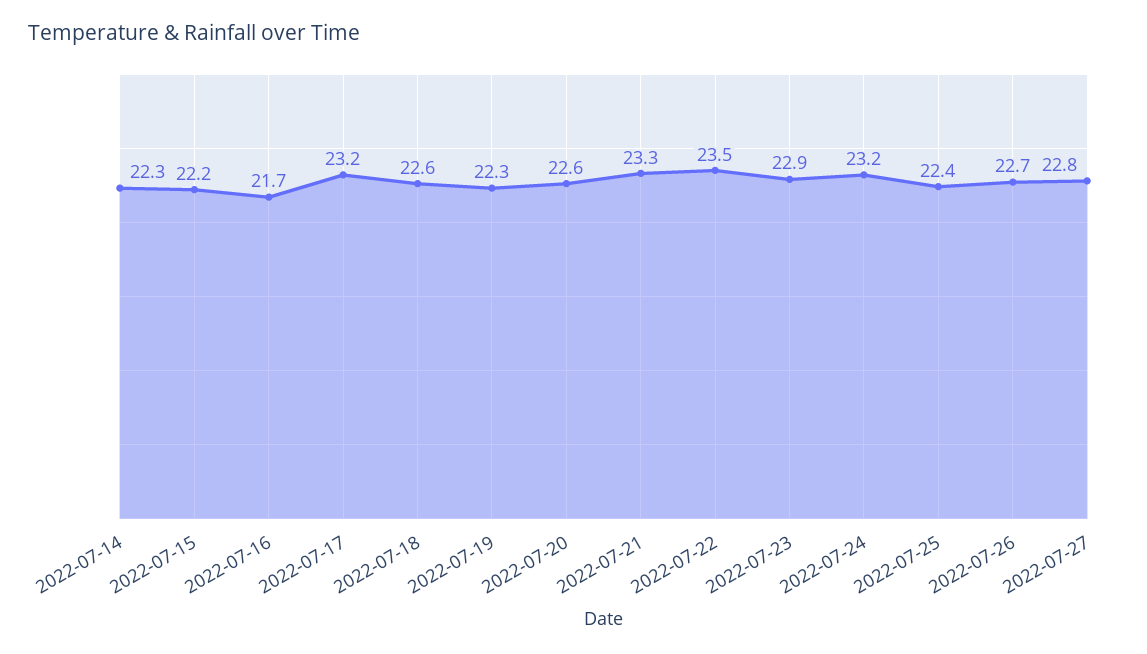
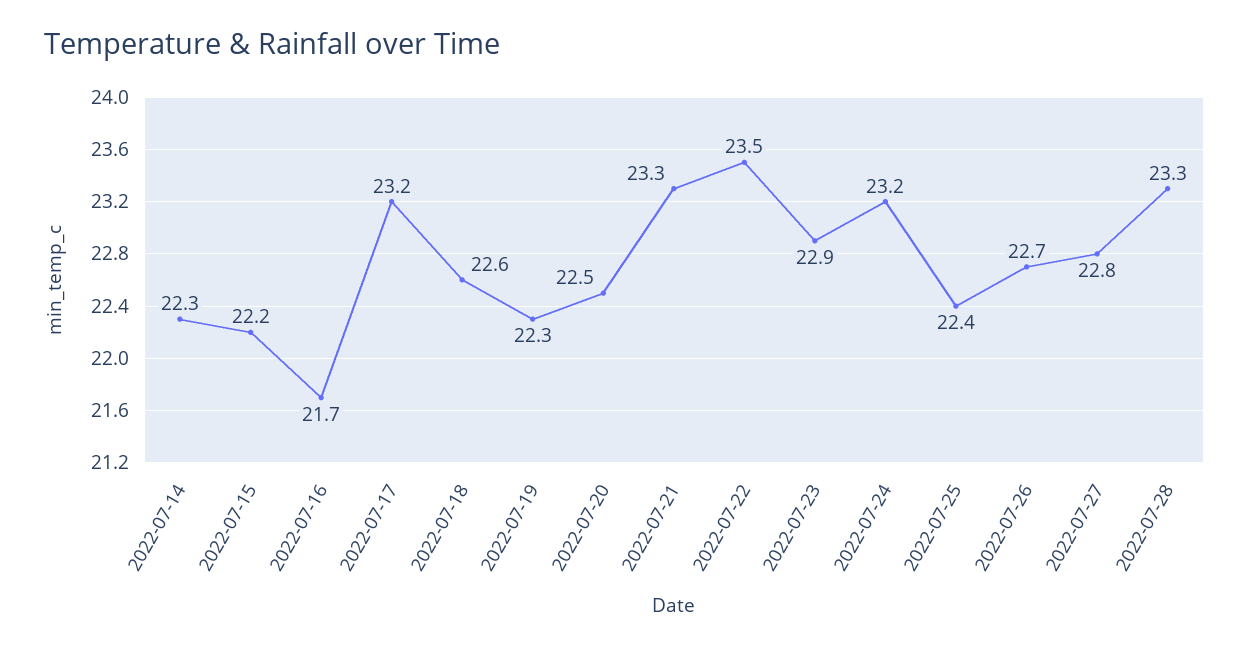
2022-07-20: 22.6 -> 22.5
2022-07-28: none -> 23.3

